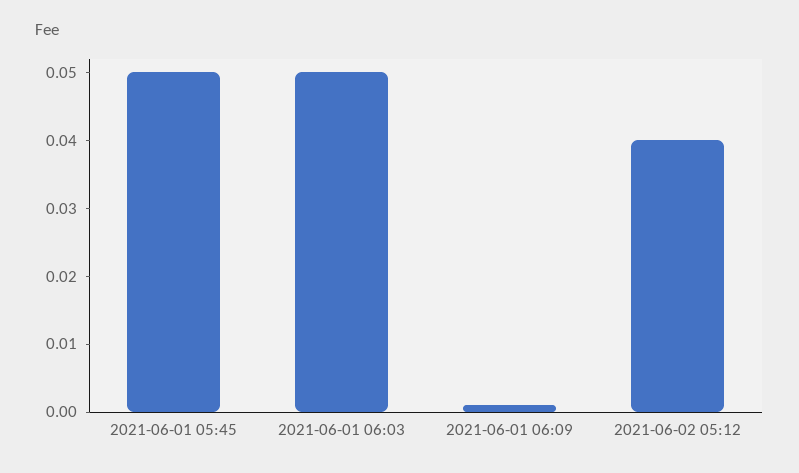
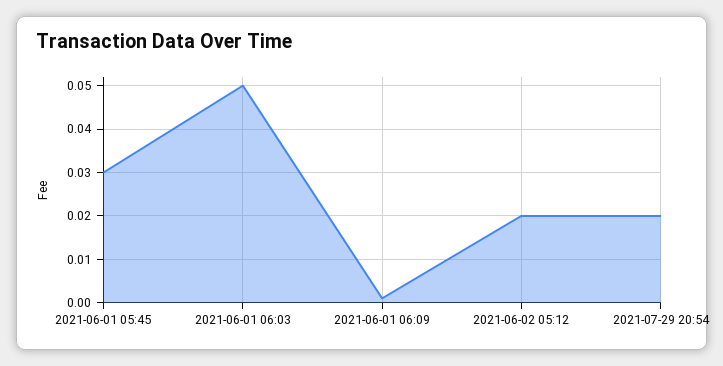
2021-06-01 05:45: 0.05 -> 0.03
2021-06-02 05:12: 0.04 -> 0.02
2021-07-29 20:54: none -> 0.02

